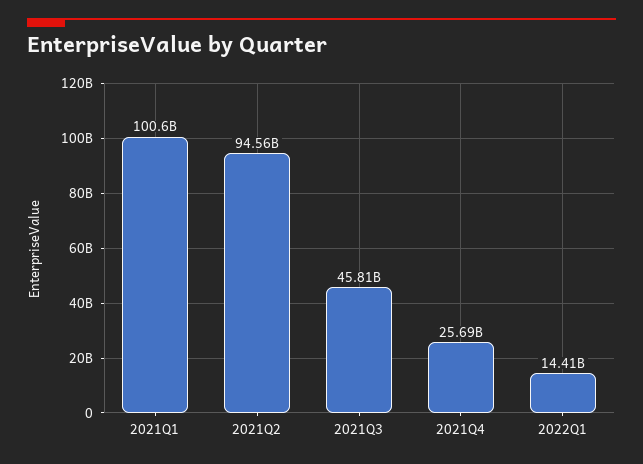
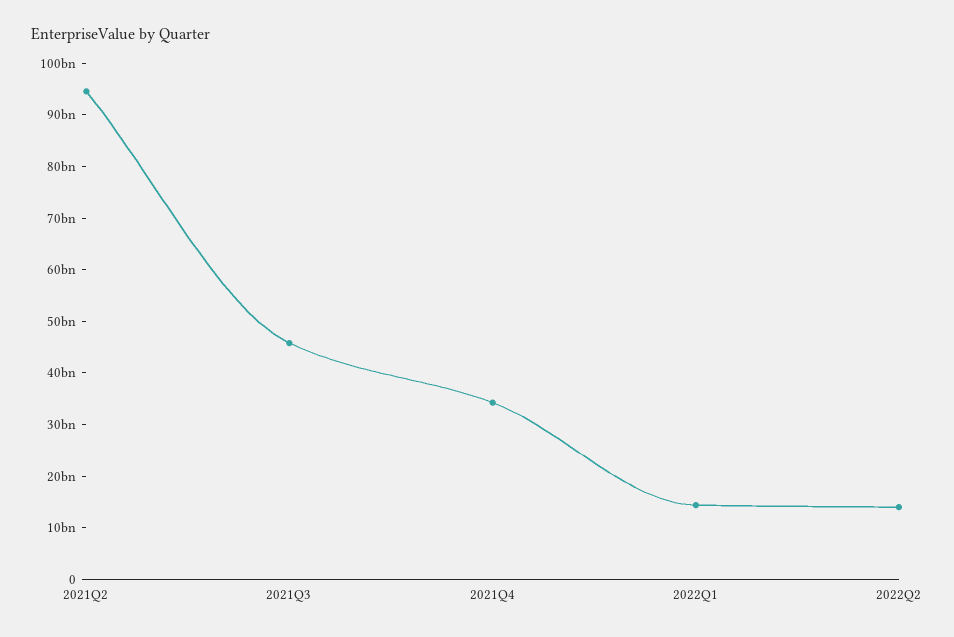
2021Q1: 100600000000 -> none
2021Q4: 25690000000 -> 34000000000
2022Q2: none -> 14000000000

